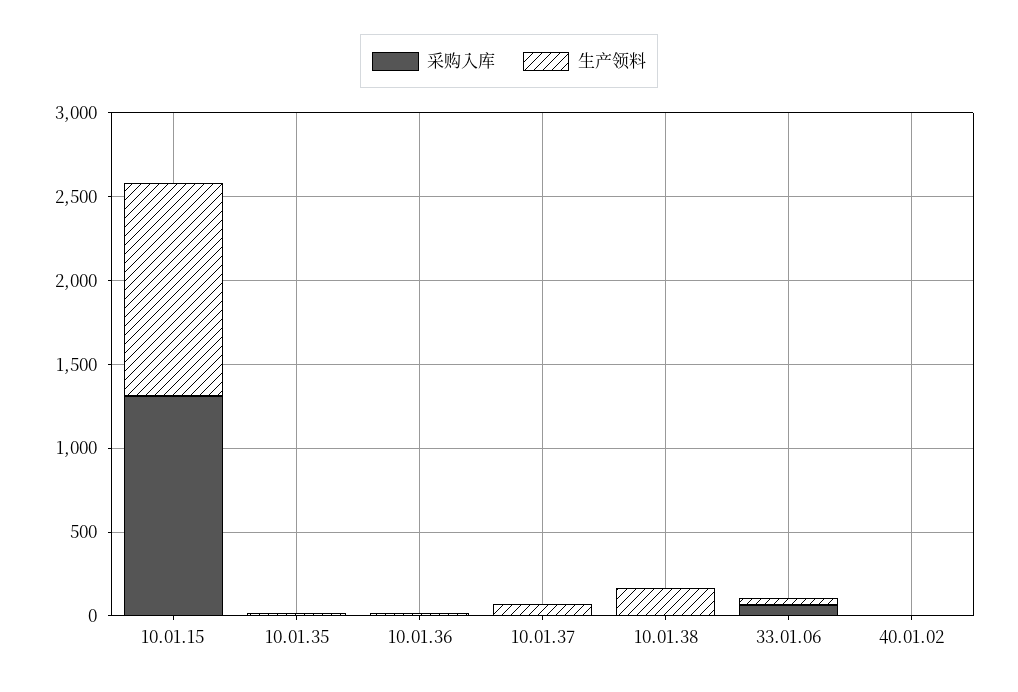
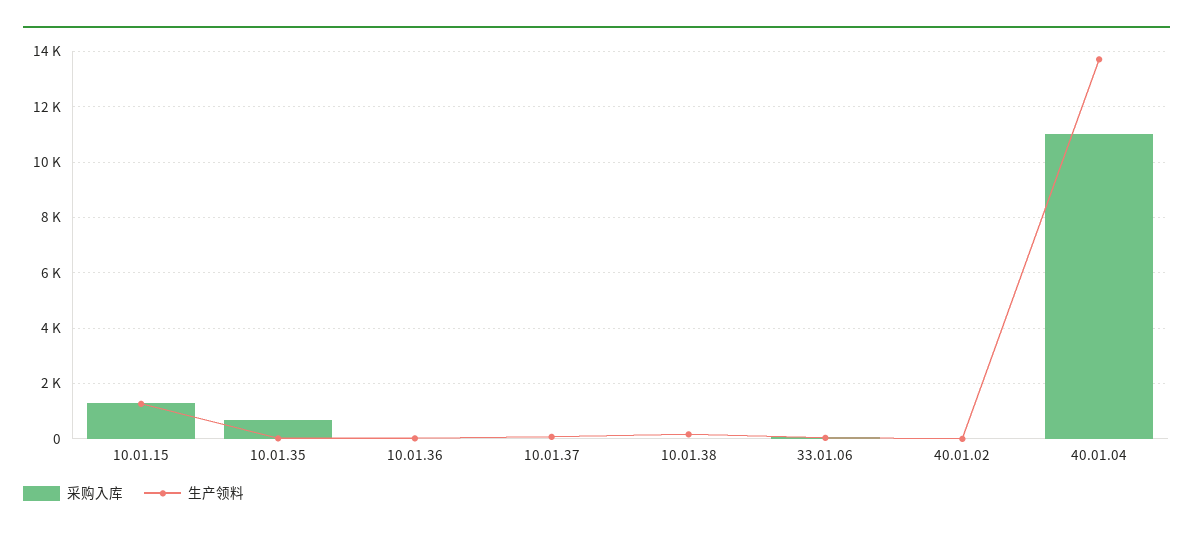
采购入库, 10.01.35: 0 -> 750
采购入库, 40.01.04: none -> 11000
生产领料, 40.01.04: none -> 13750

